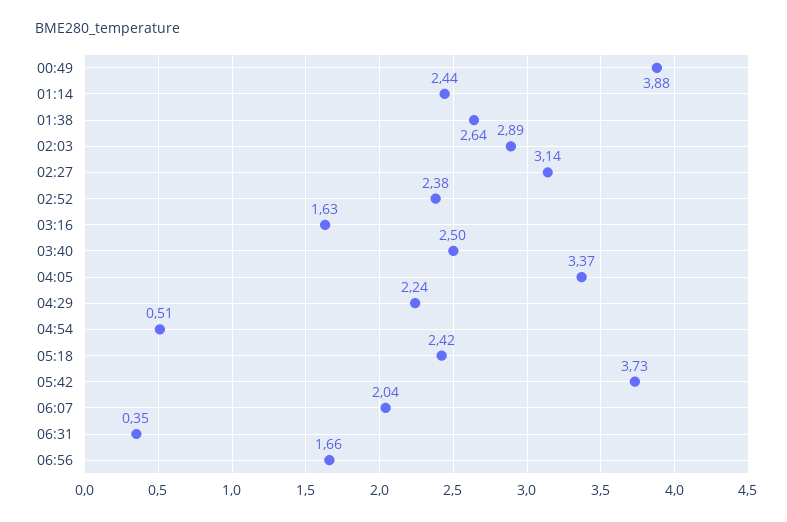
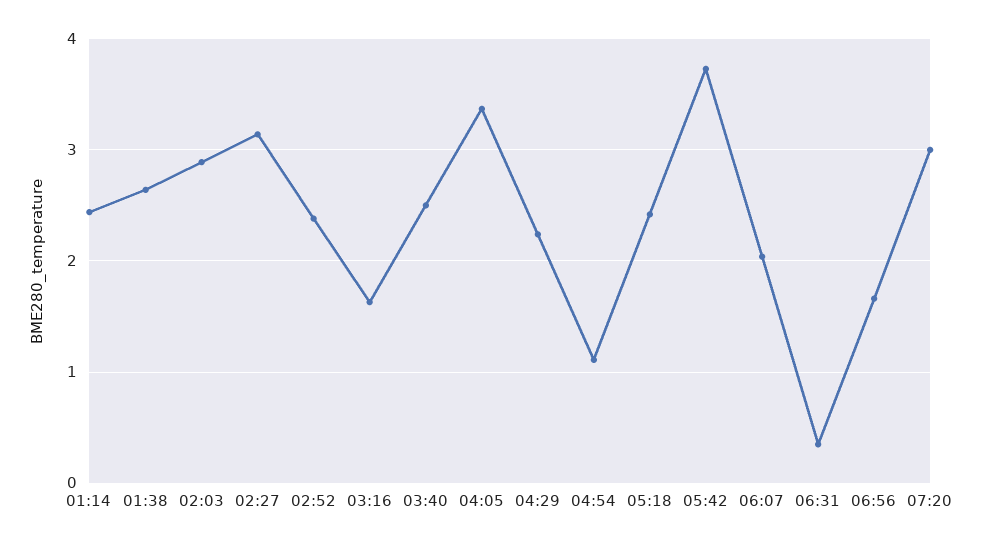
00:49: 3.88 -> none
04:54: 0.51 -> 1.1
07:20: none -> 3

